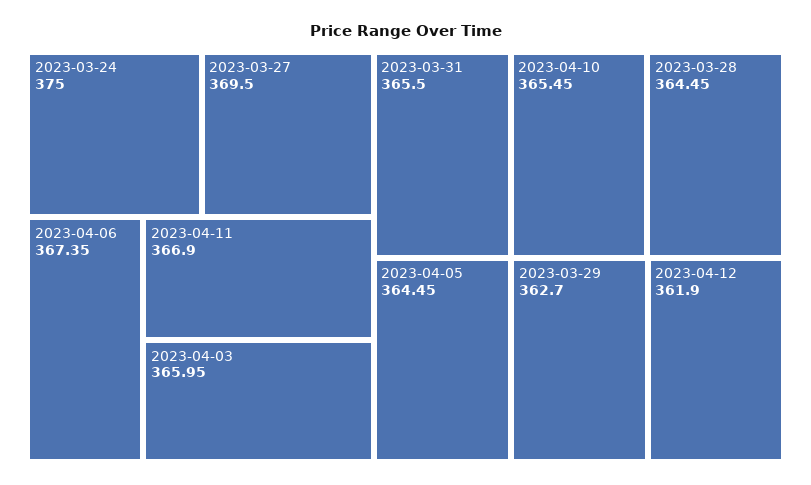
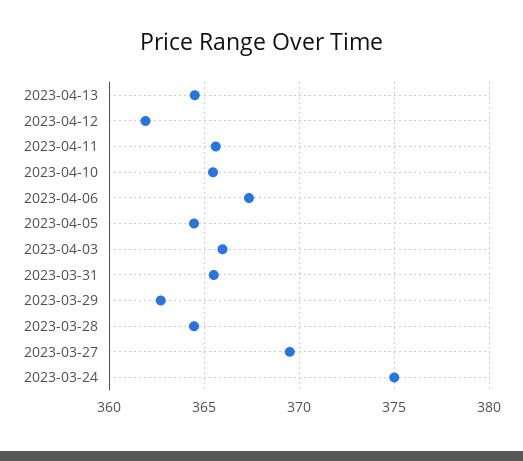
2023-04-11: 366.9 -> 365.5
2023-04-13: none -> 364.5

